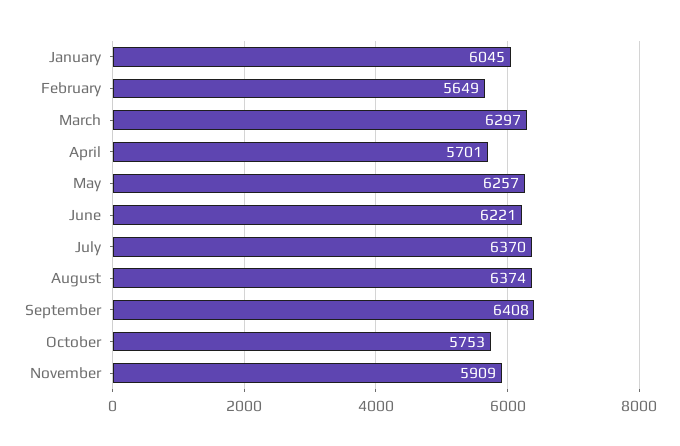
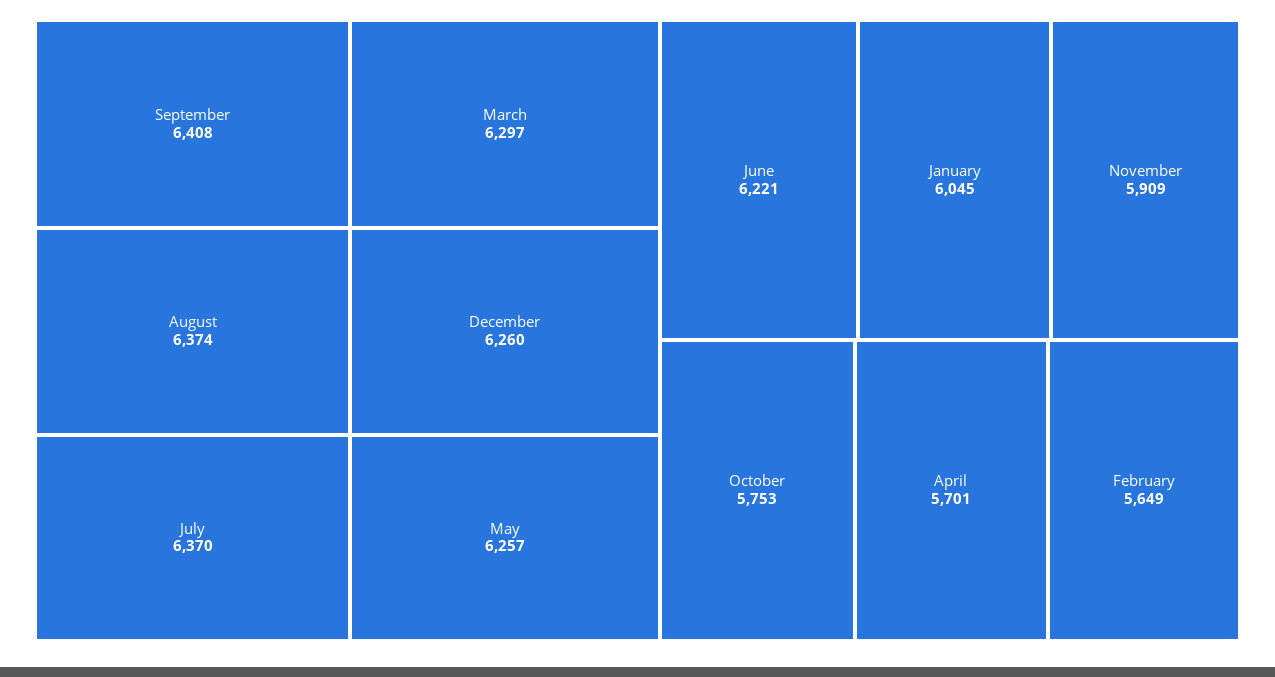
December: none -> 6260

